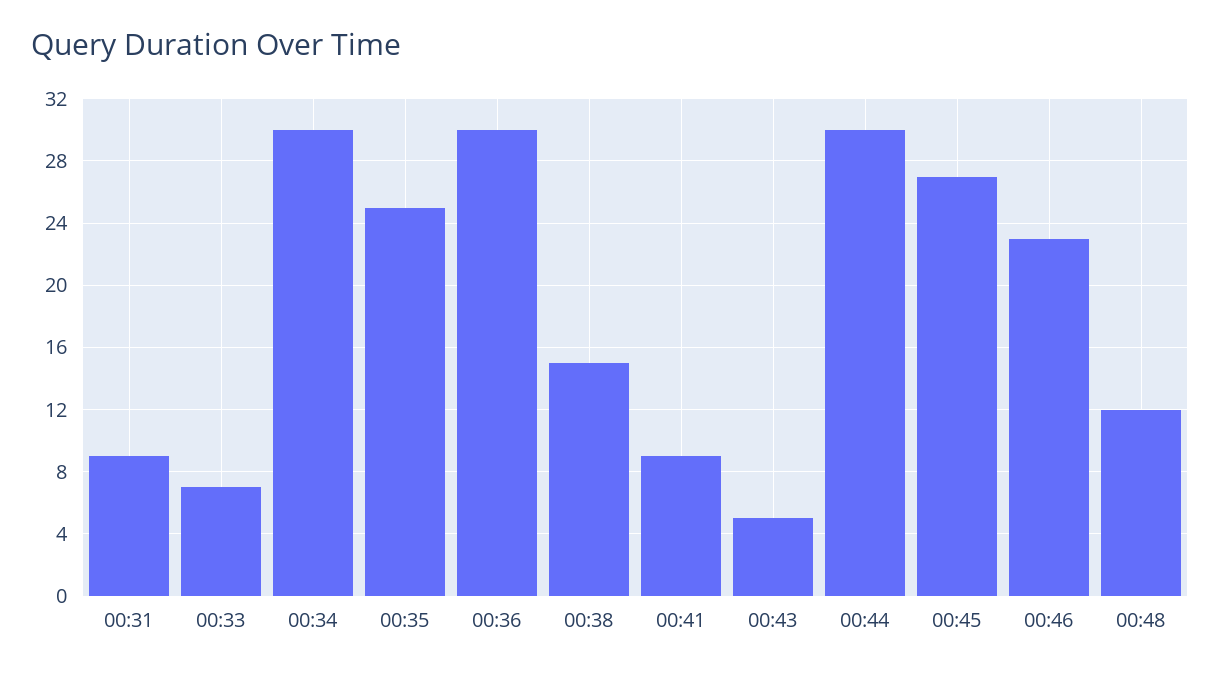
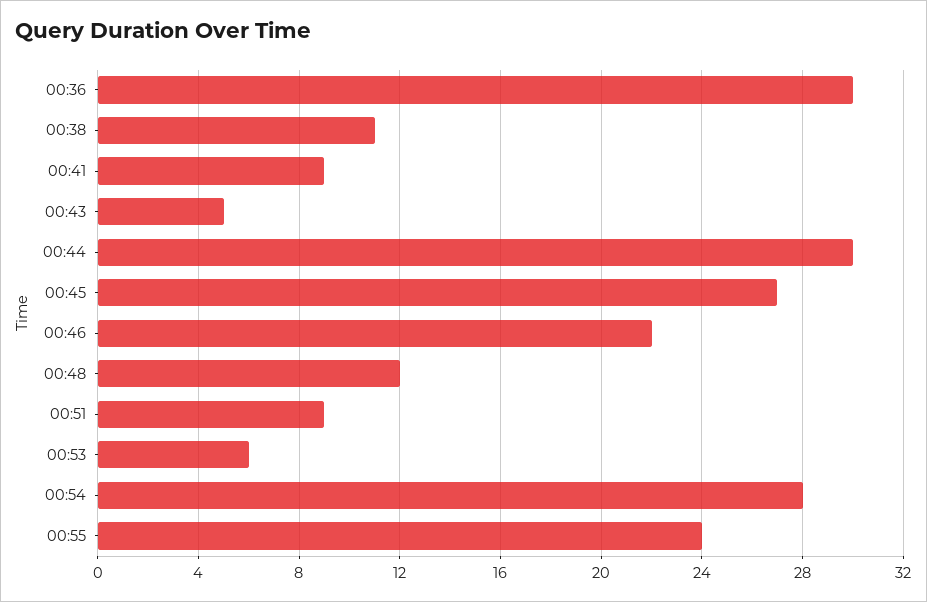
00:31: 9 -> none
00:33: 7 -> none
00:34: 30 -> none
00:35: 25 -> none
00:38: 15 -> 11
00:46: 23 -> 22
00:51: none -> 9
00:53: none -> 6
00:54: none -> 28
00:55: none -> 24

